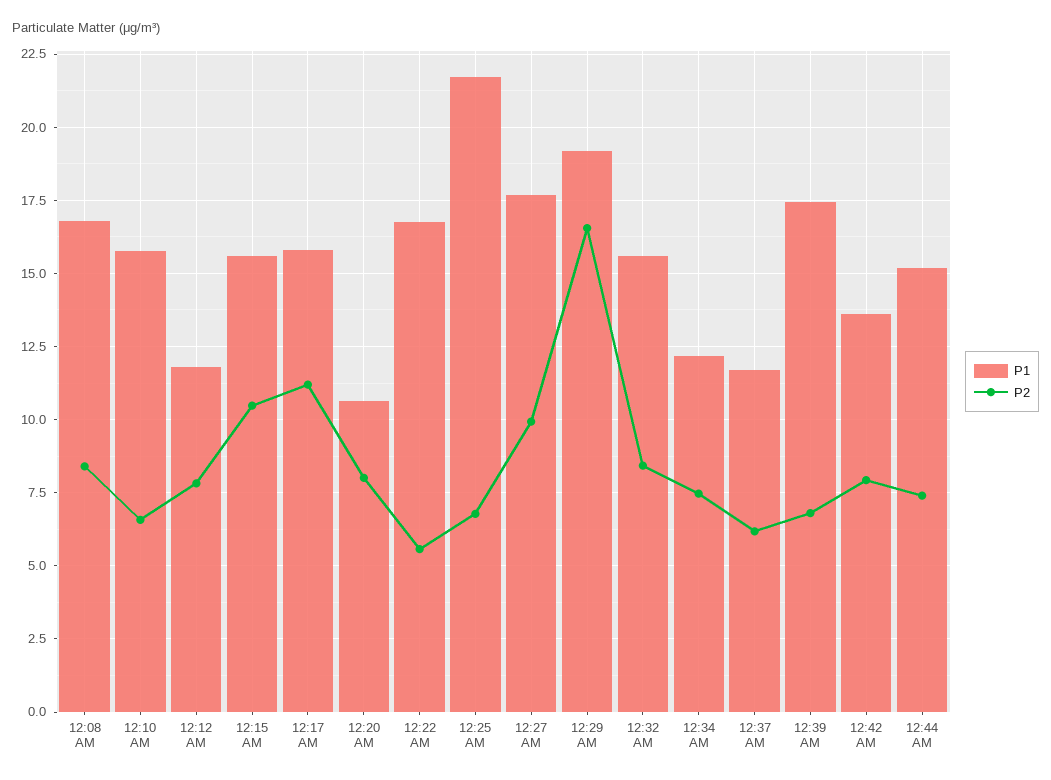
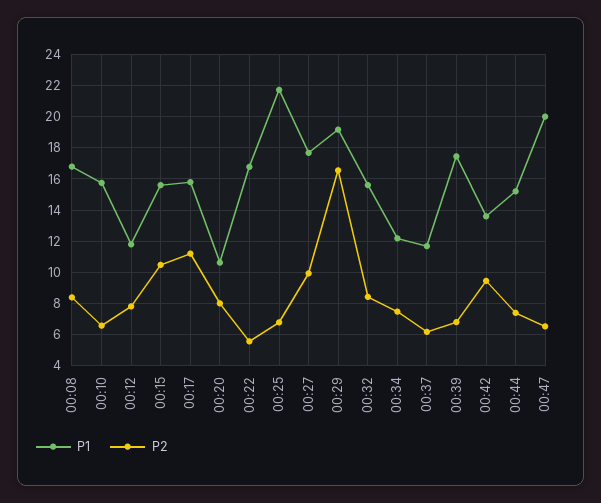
P2, 12:42 AM: 8 -> 9.5
P1, 00:47: none -> 20
P2, 00:47: none -> 6.5

